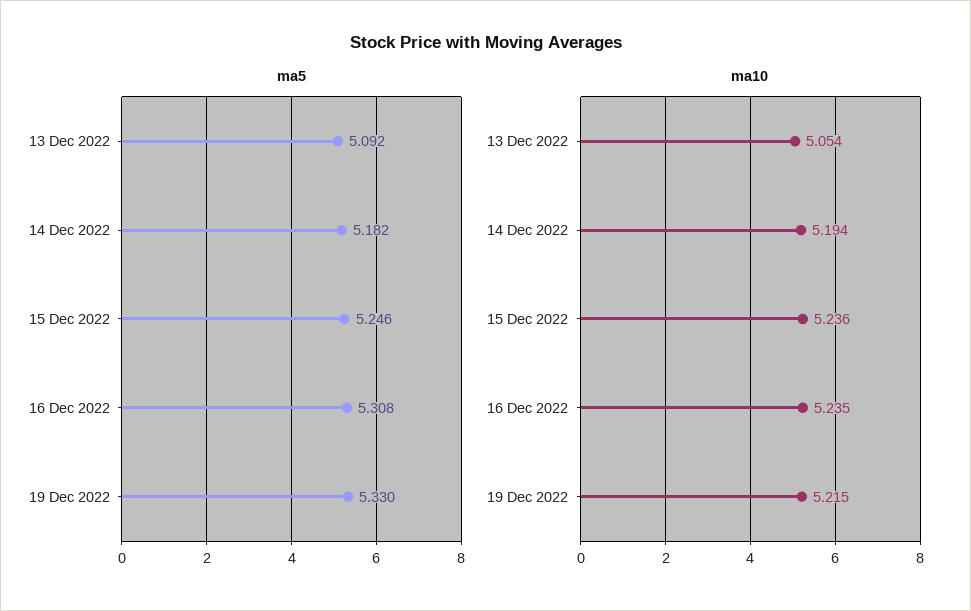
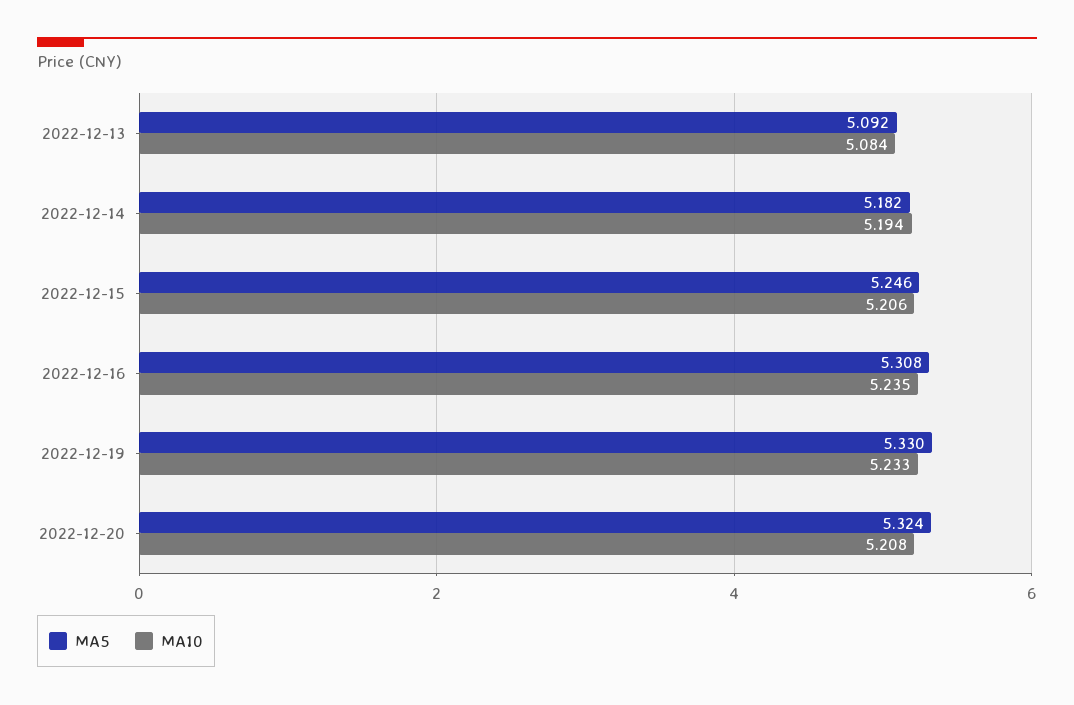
ma10, 13 Dec 2022: 5.054 -> 5.084
ma10, 15 Dec 2022: 5.236 -> 5.206
ma10, 19 Dec 2022: 5.215 -> 5.233
ma5, 2022-12-20: none -> 5.324
ma10, 2022-12-20: none -> 5.208

